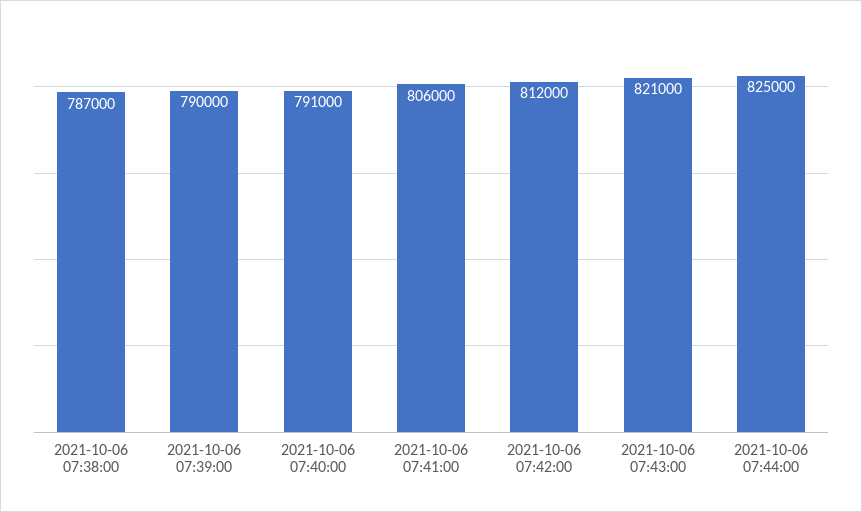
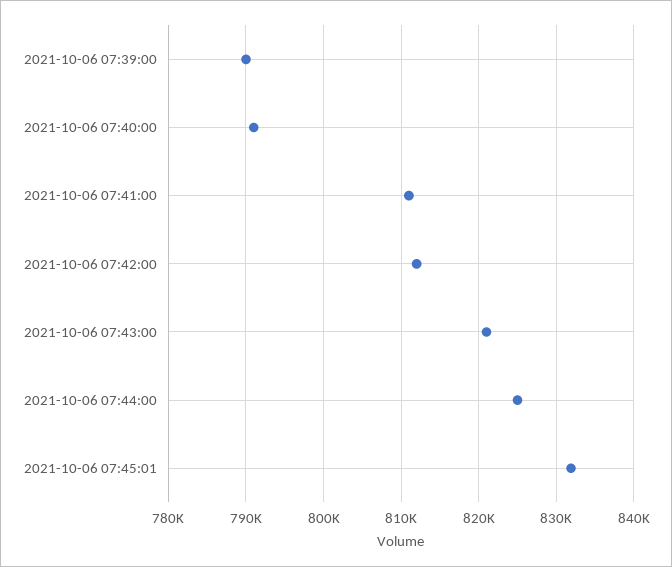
2021-10-06 07:38:00: 787000 -> none
2021-10-06 07:41:00: 806000 -> 811000
2021-10-06 07:45:01: none -> 832000

